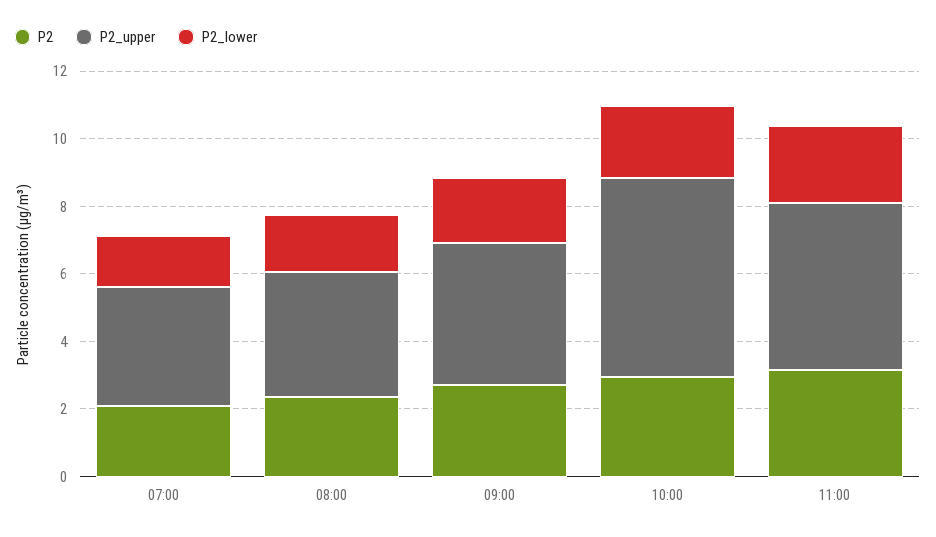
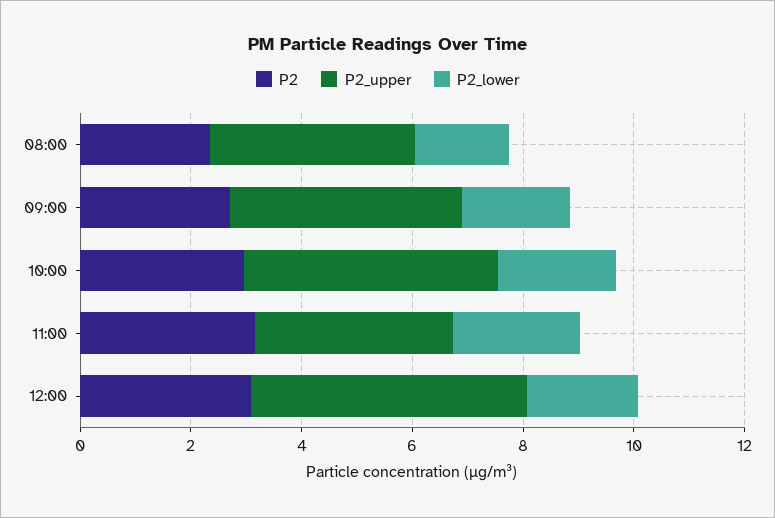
P2, 07:00: 2 -> none
P2_upper, 07:00: 3.5 -> none
P2_lower, 07:00: 1.5 -> none
P2_upper, 10:00: 6 -> 4.5
P2_upper, 11:00: 5 -> 3.5
P2, 12:00: none -> 3
P2_upper, 12:00: none -> 5
P2_lower, 12:00: none -> 2

